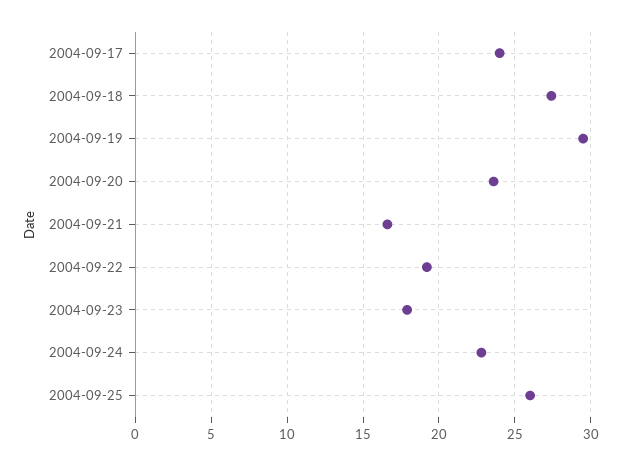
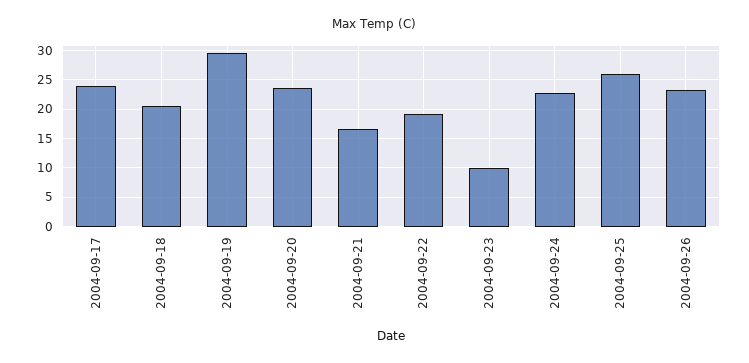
2004-09-18: 27.5 -> 20
2004-09-23: 18 -> 10
2004-09-26: none -> 22.5

